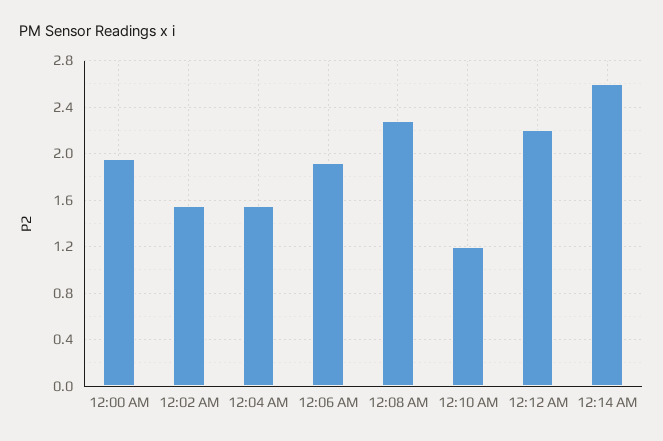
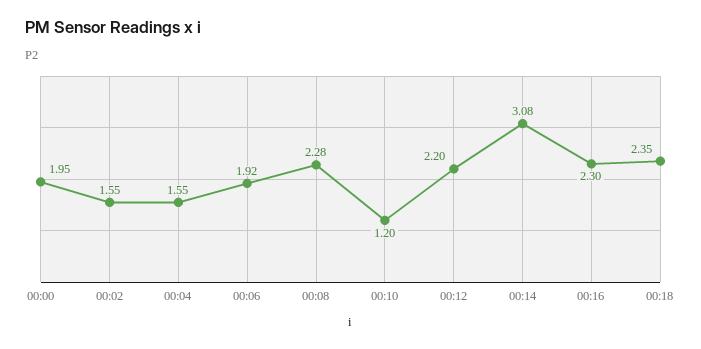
12:14 AM: 2.6 -> 3.08
00:16: none -> 2.3
00:18: none -> 2.35

